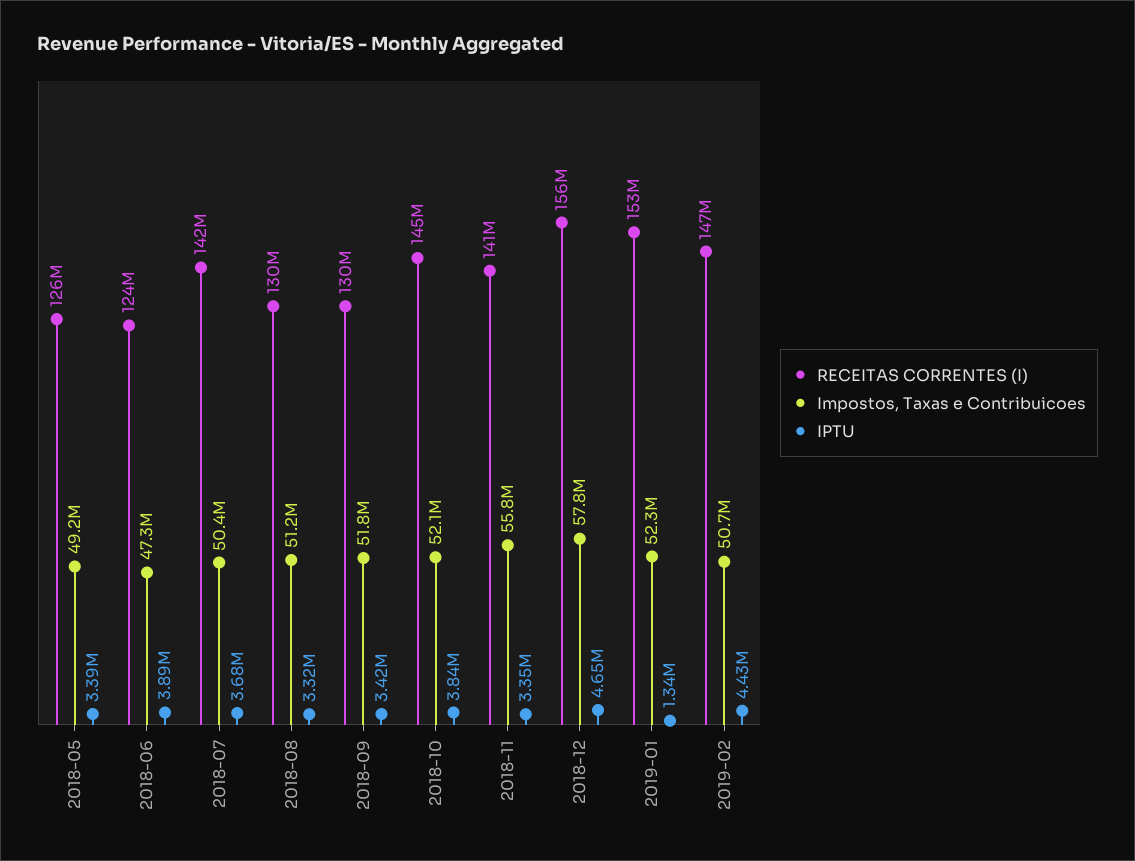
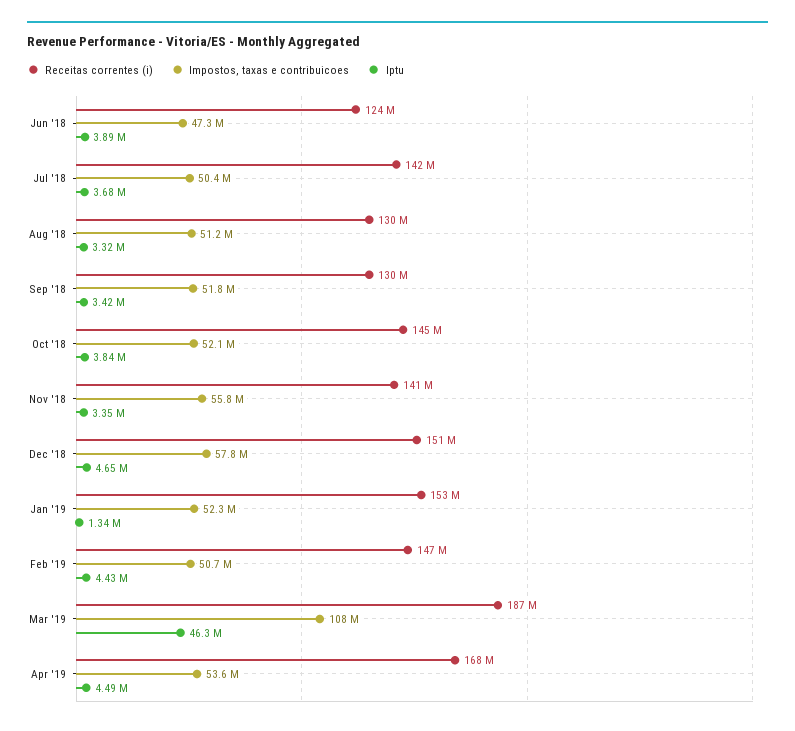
RECEITAS CORRENTES (I), 2018-05: 126000000 -> none
Impostos, Taxas e Contribuicoes, 2018-05: 49200000 -> none
IPTU, 2018-05: 3390000 -> none
RECEITAS CORRENTES (I), 2018-12: 156000000 -> 151000000
RECEITAS CORRENTES (I), Mar '19: none -> 187000000
Impostos, Taxas e Contribuicoes, Mar '19: none -> 108000000
IPTU, Mar '19: none -> 46300000
RECEITAS CORRENTES (I), Apr '19: none -> 168000000
Impostos, Taxas e Contribuicoes, Apr '19: none -> 53600000
IPTU, Apr '19: none -> 4490000

